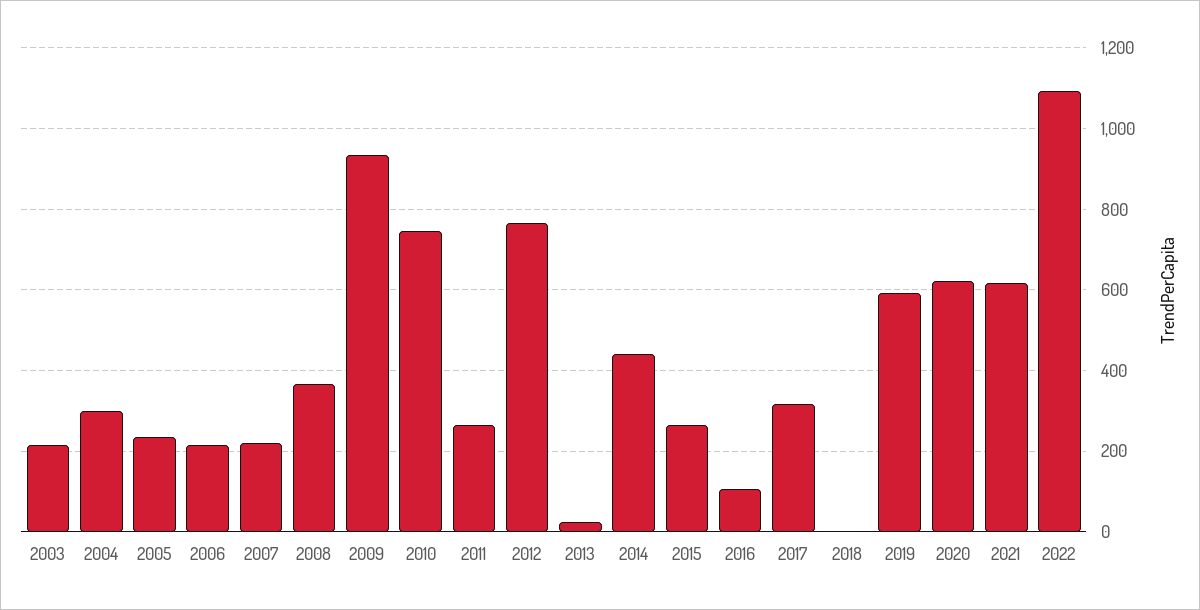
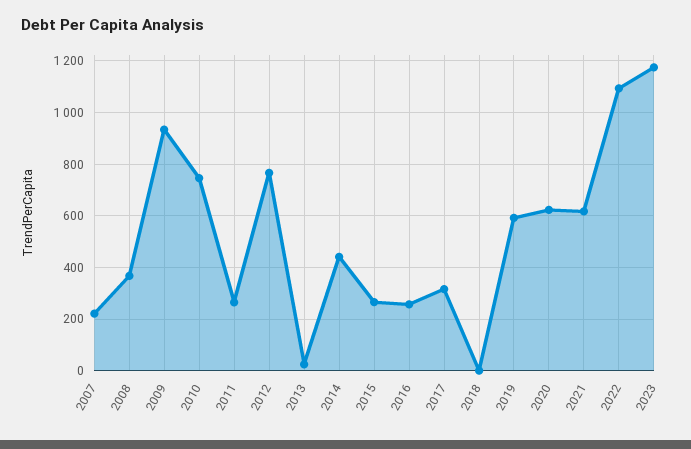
2003: 220 -> none
2004: 300 -> none
2005: 240 -> none
2006: 220 -> none
2016: 100 -> 250
2023: none -> 1175

